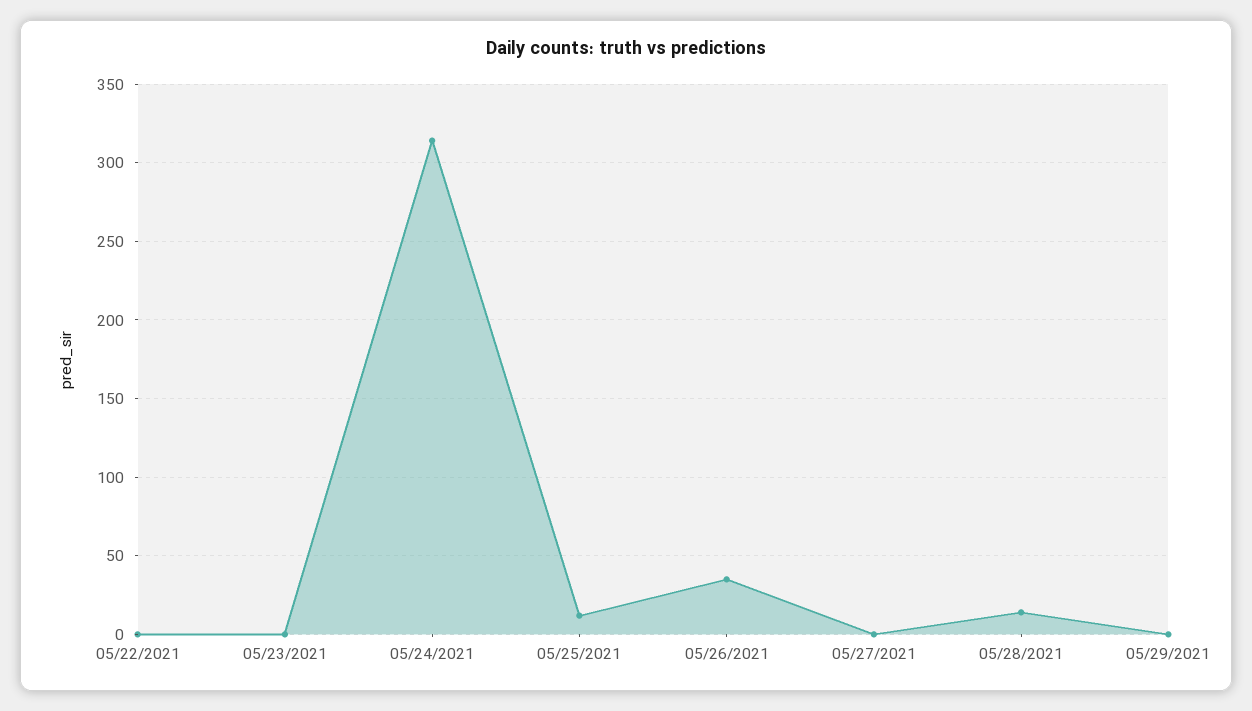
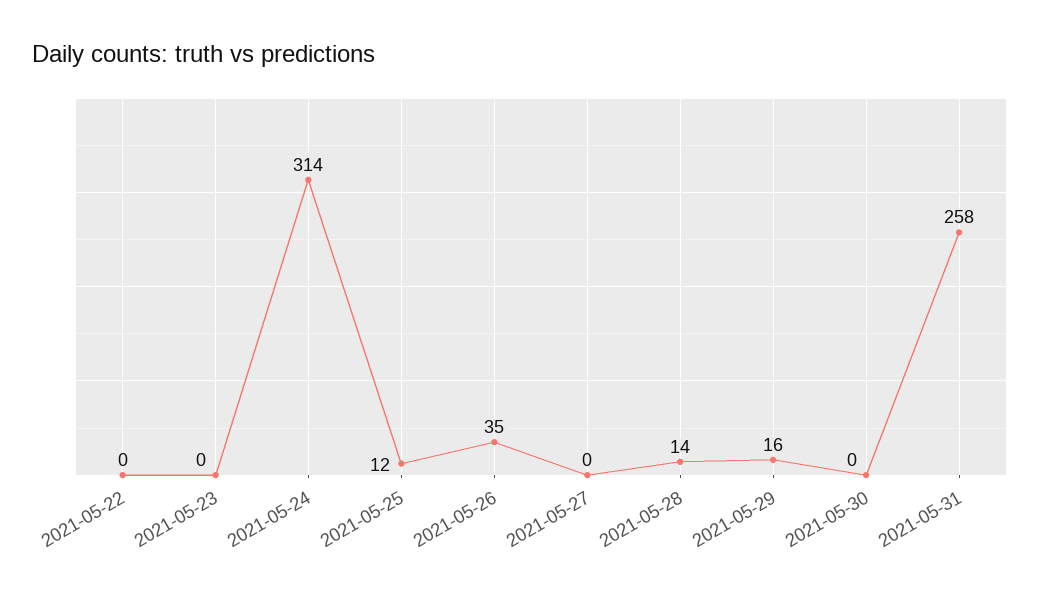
05/29/2021: 0 -> 16
2021-05-30: none -> 0
2021-05-31: none -> 258

